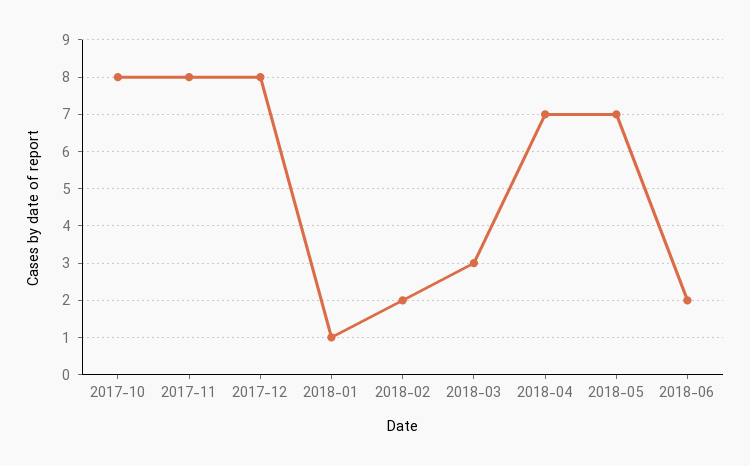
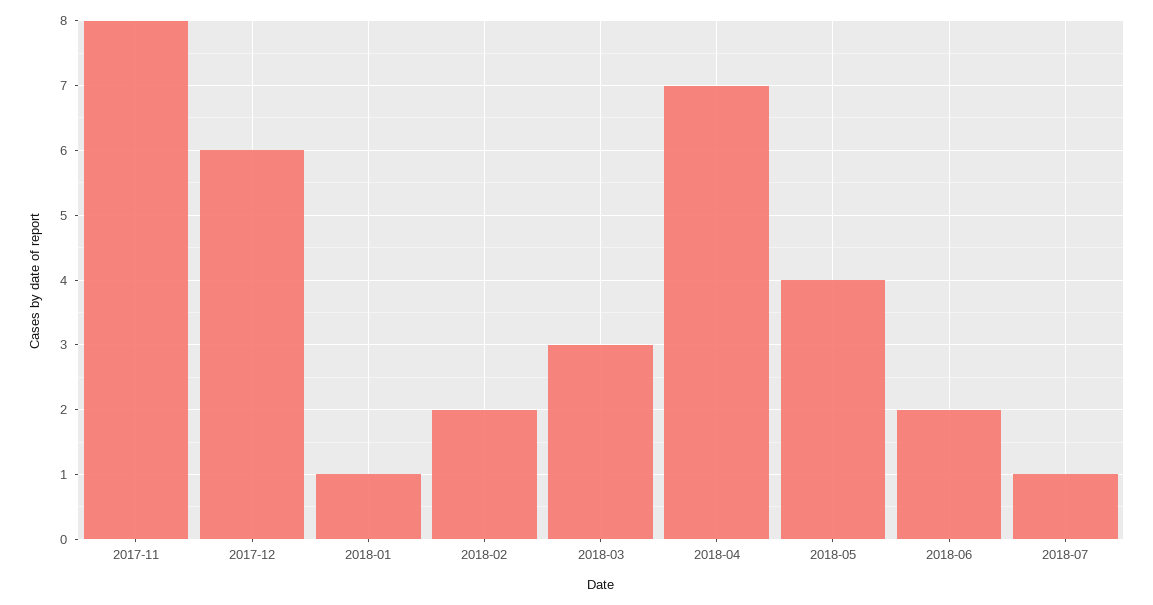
2017-10: 8 -> none
2017-12: 8 -> 6
2018-05: 7 -> 4
2018-07: none -> 1

